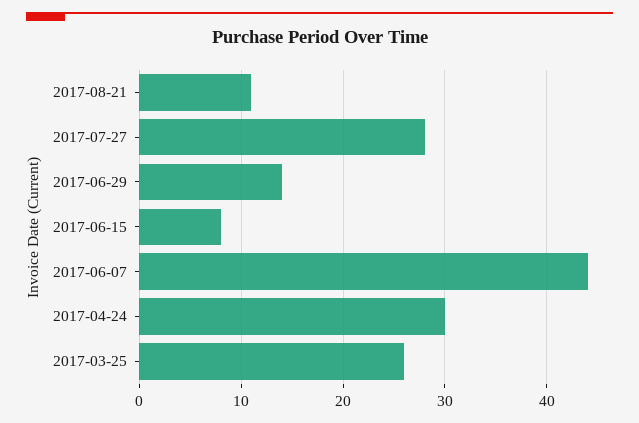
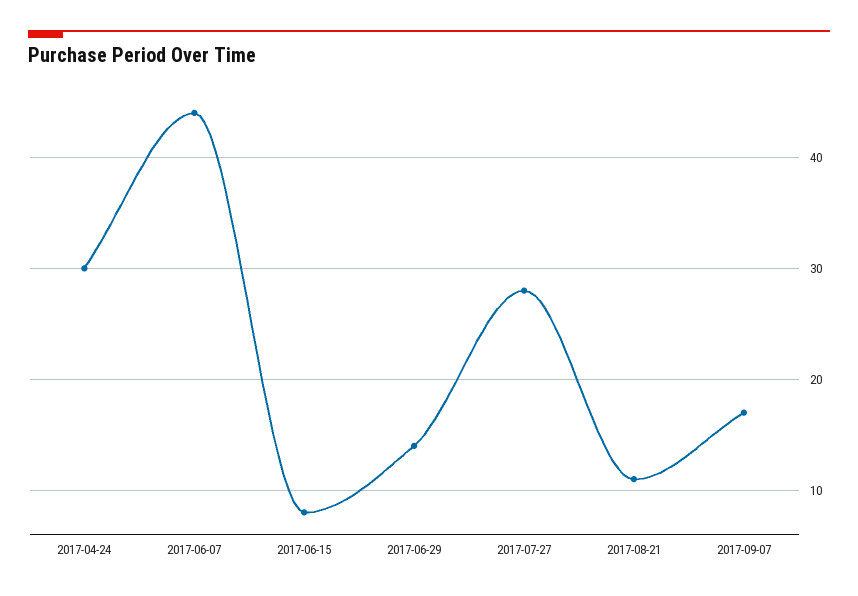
2017-03-25: 26 -> none
2017-09-07: none -> 17

